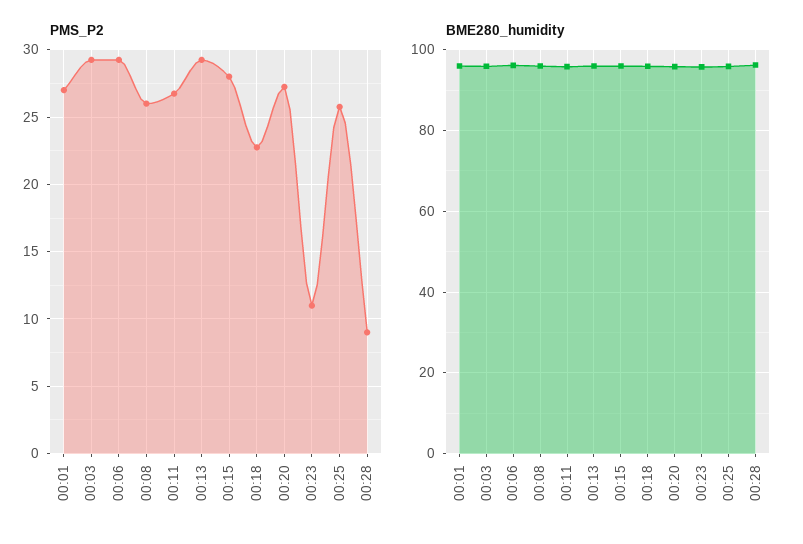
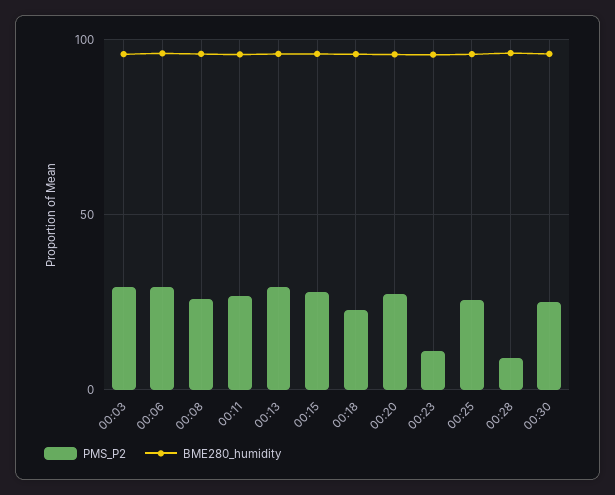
PMS_P2, 00:01: 27 -> none
BME280_humidity, 00:01: 96 -> none
PMS_P2, 00:30: none -> 25
BME280_humidity, 00:30: none -> 95

